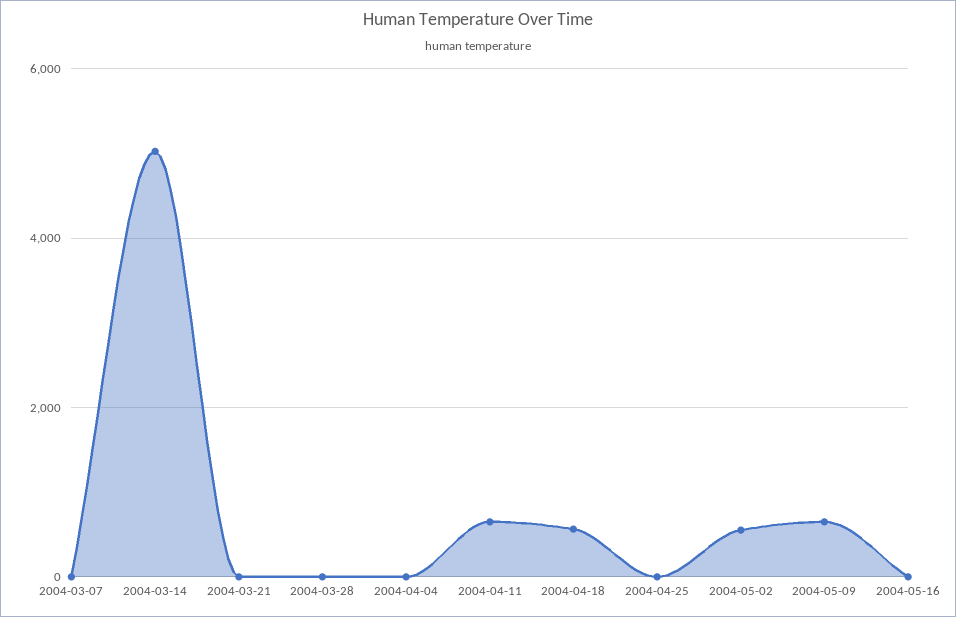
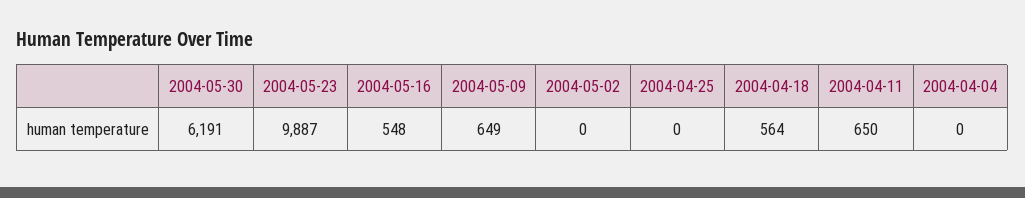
2004-03-07: 0 -> none
2004-03-14: 5000 -> none
2004-03-21: 0 -> none
2004-03-28: 0 -> none
2004-05-02: 600 -> 0
2004-05-16: 0 -> 548
2004-05-30: none -> 6191
2004-05-23: none -> 9887

